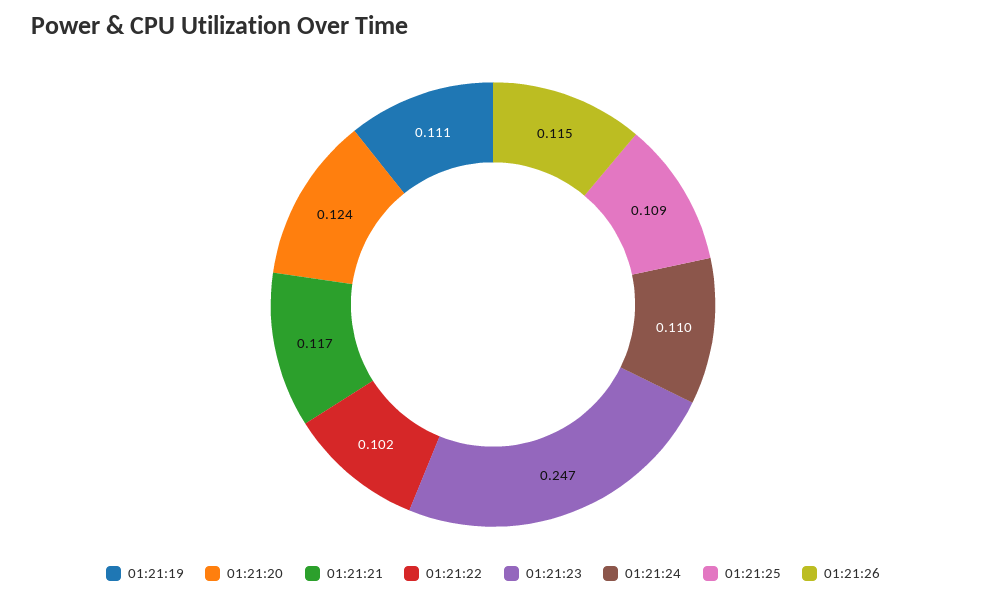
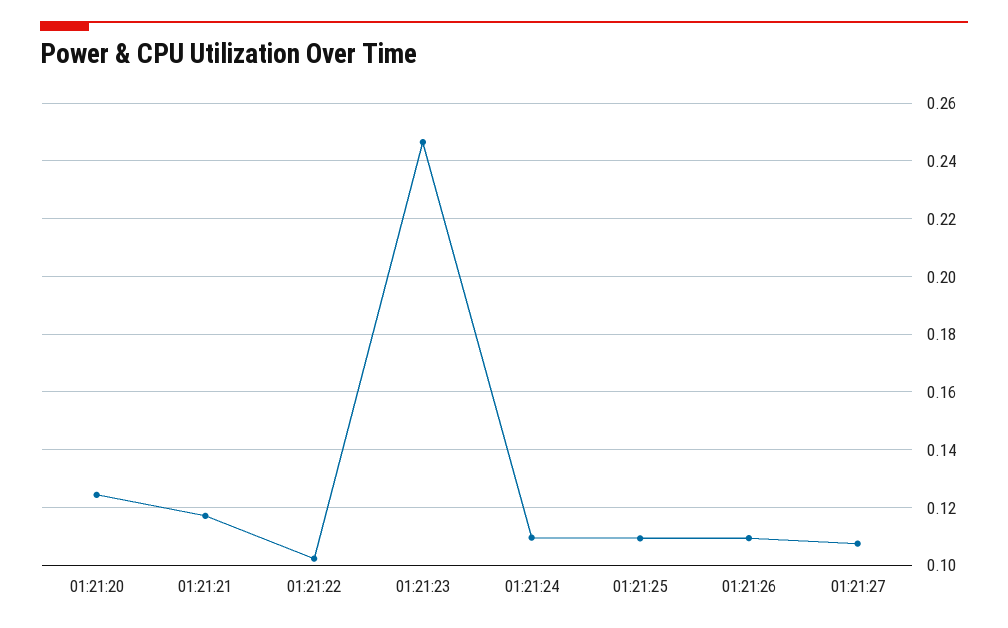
01:21:19: 0.111 -> none
01:21:26: 0.115 -> 0.11
01:21:27: none -> 0.1075

